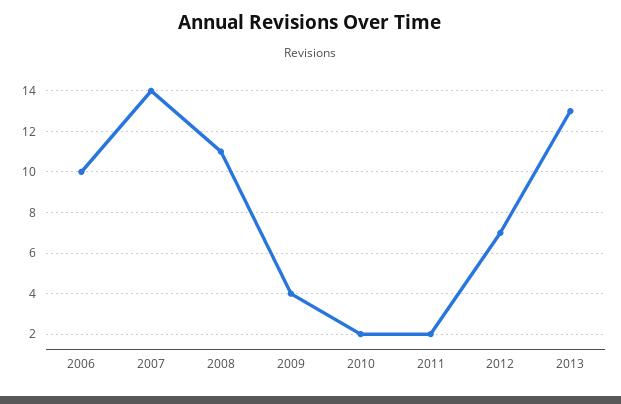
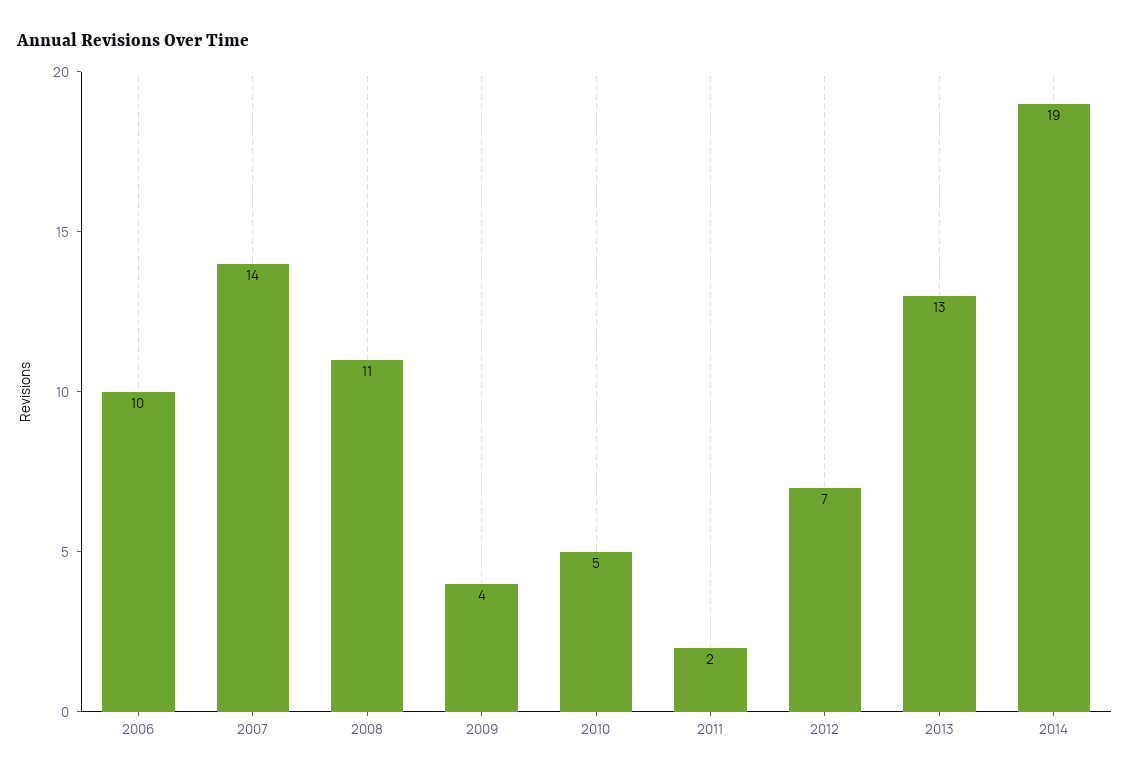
2010: 2 -> 5
2014: none -> 19

